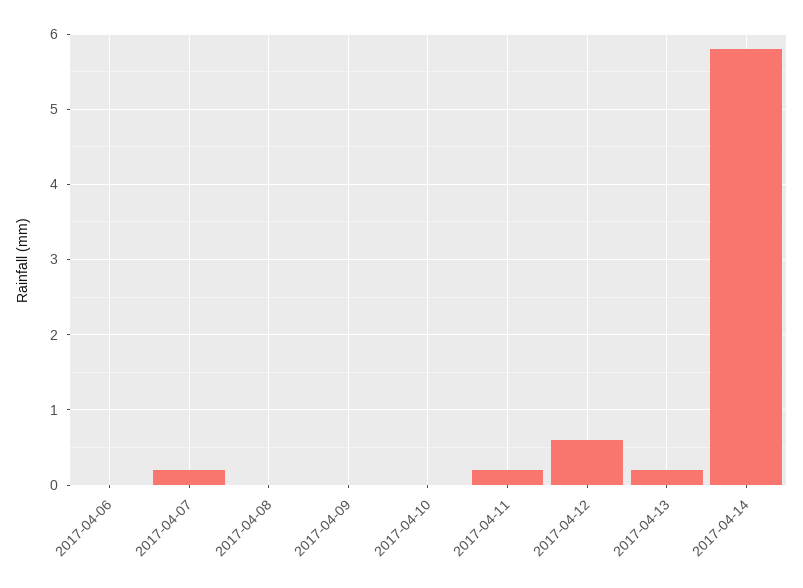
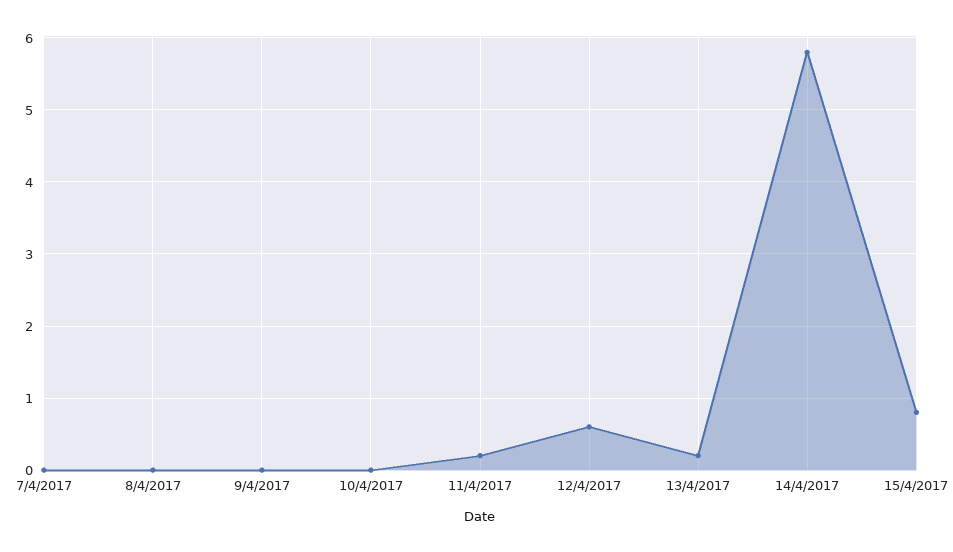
2017-04-06: 0 -> none
2017-04-07: 0.2 -> 0
15/4/2017: none -> 0.8

